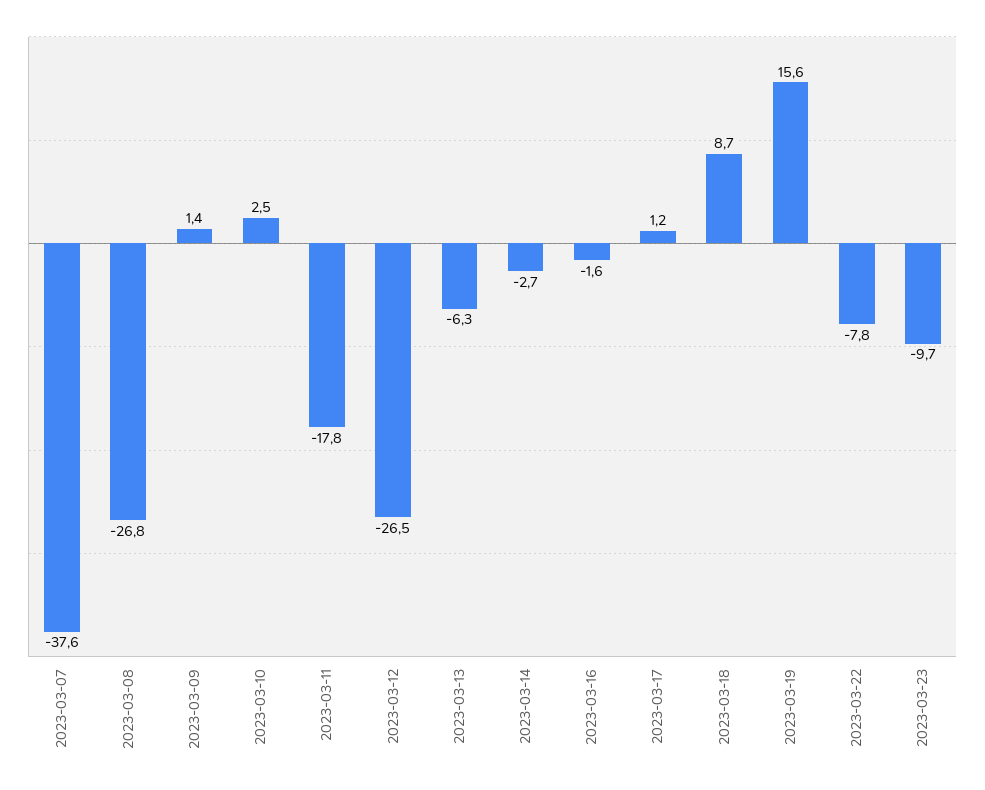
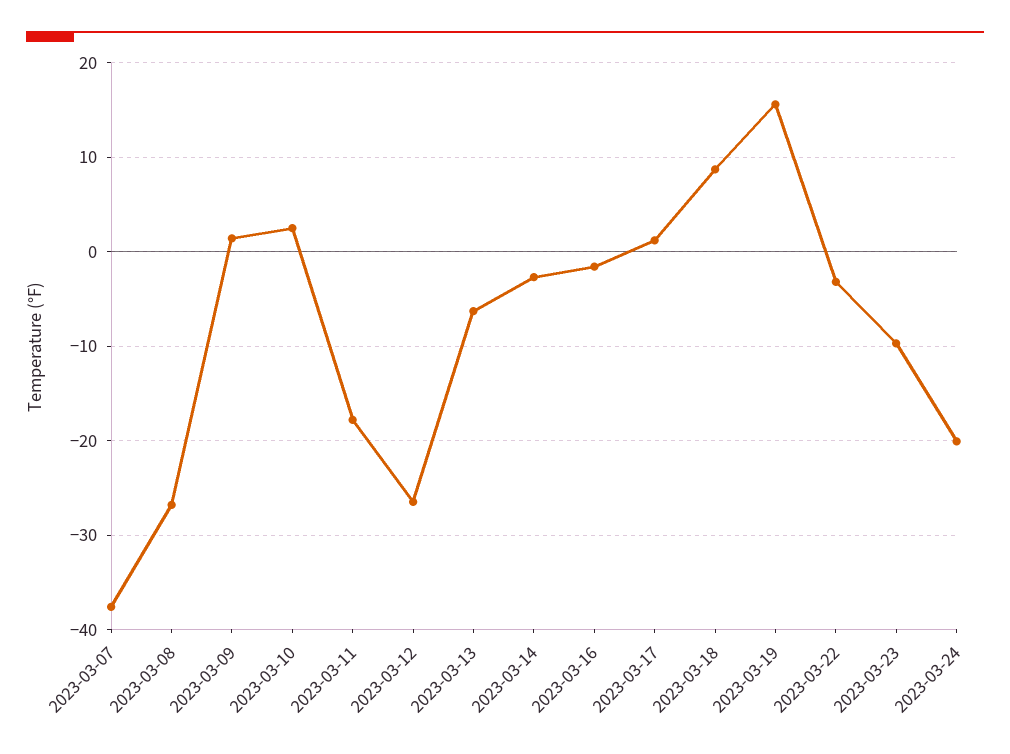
2023-03-22: -7.8 -> -3
2023-03-24: none -> -20

